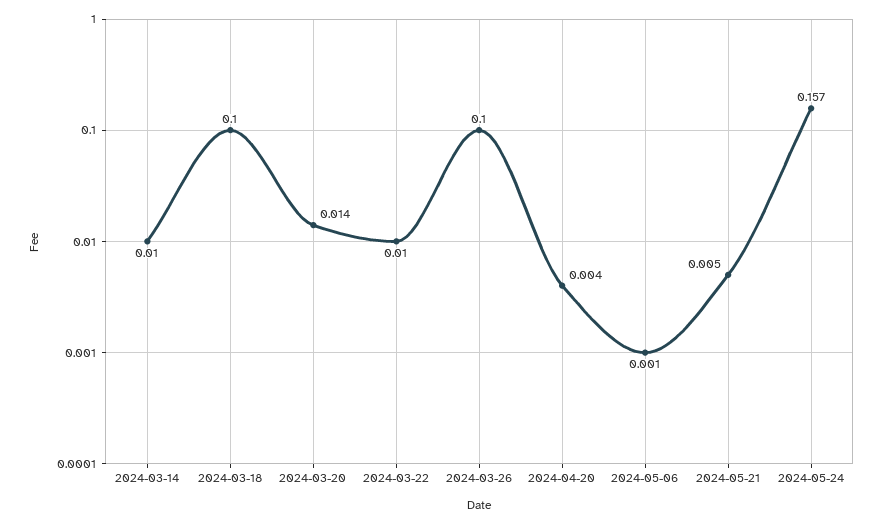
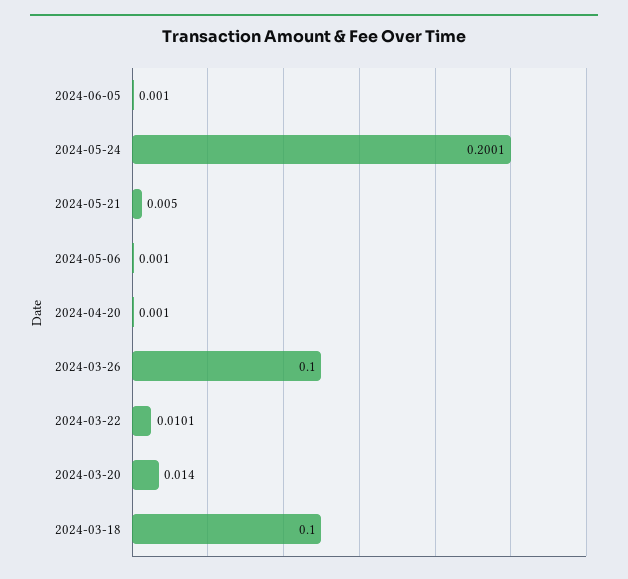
2024-03-14: 0.01 -> none
2024-04-20: 0.004 -> 0.001
2024-05-24: 0.157 -> 0.2001
2024-06-05: none -> 0.001

